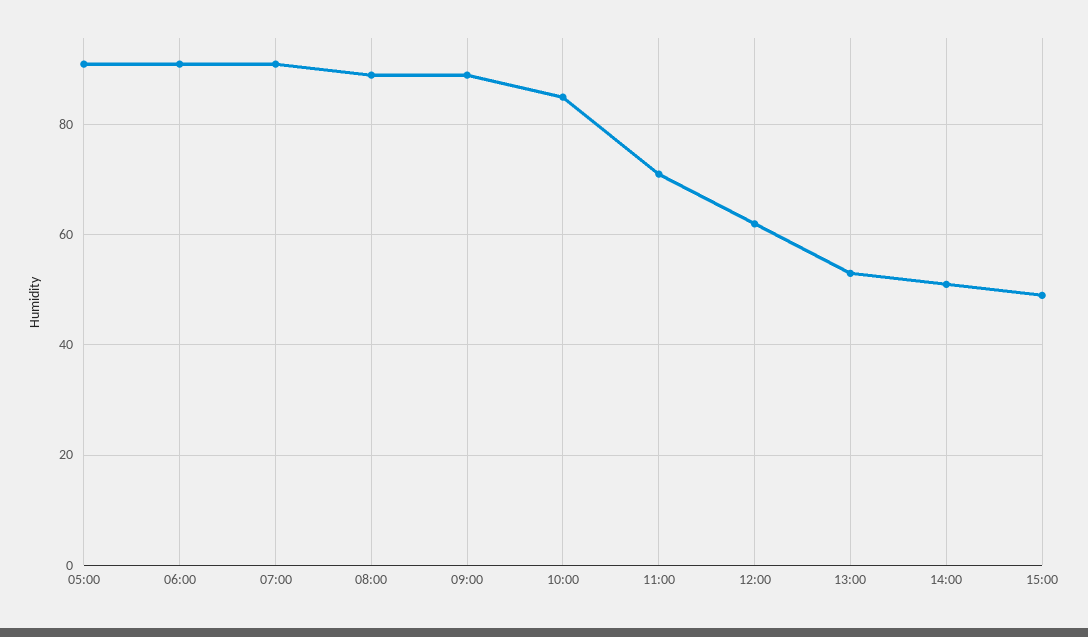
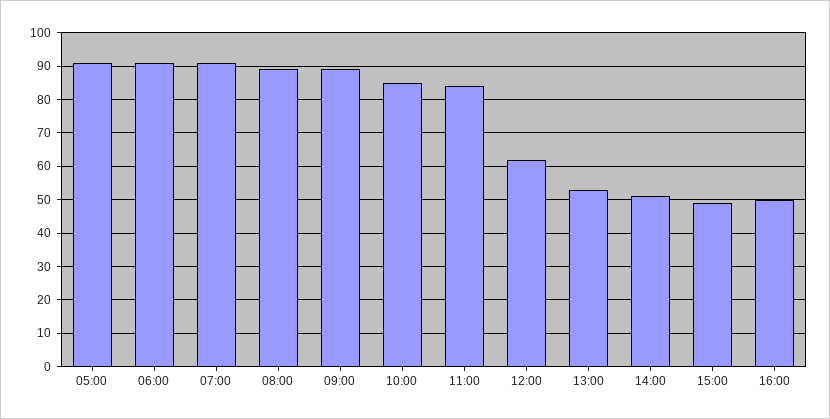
11:00: 70 -> 85
16:00: none -> 50

